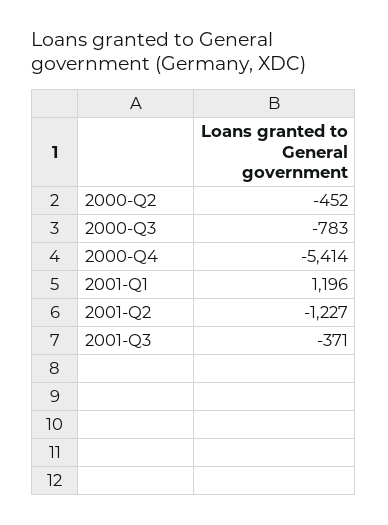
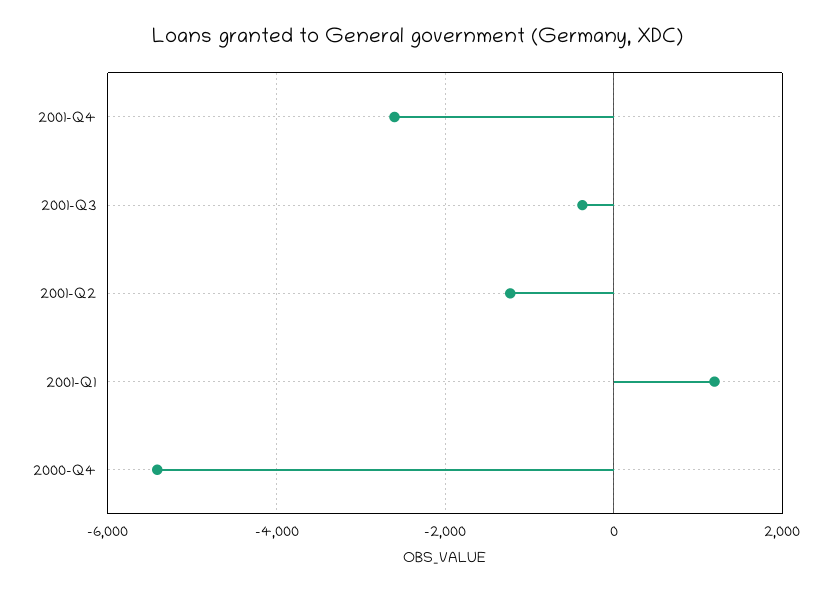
2000-Q2: -452 -> none
2000-Q3: -783 -> none
2001-Q4: none -> -2600

